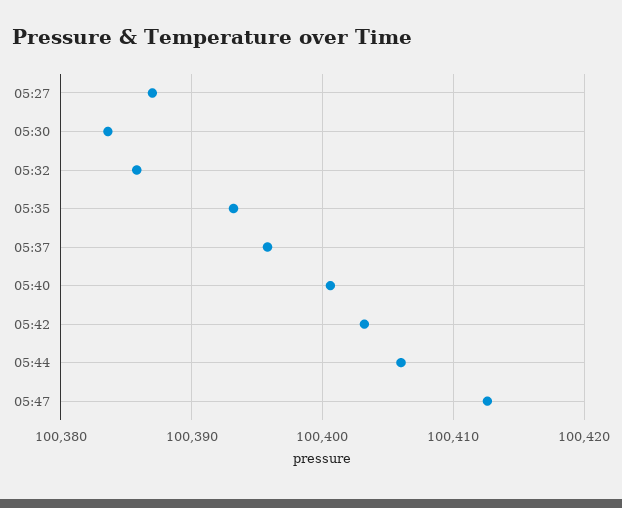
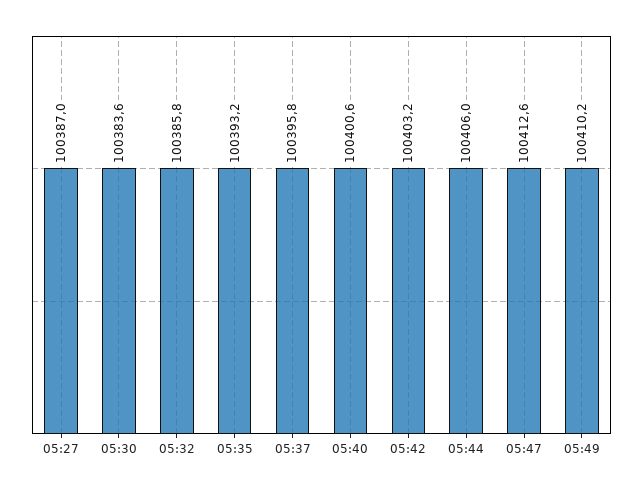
05:49: none -> 100410.2

